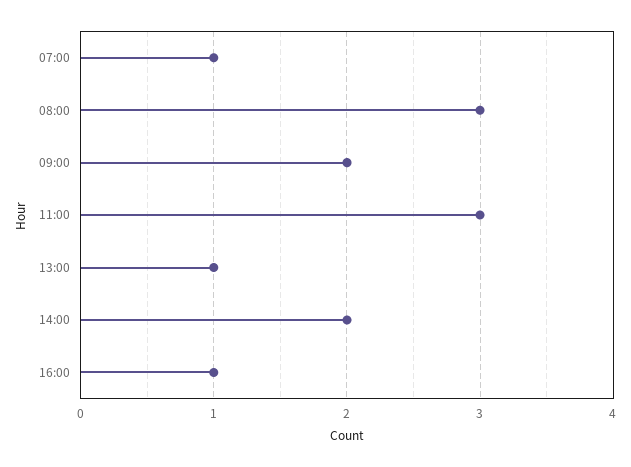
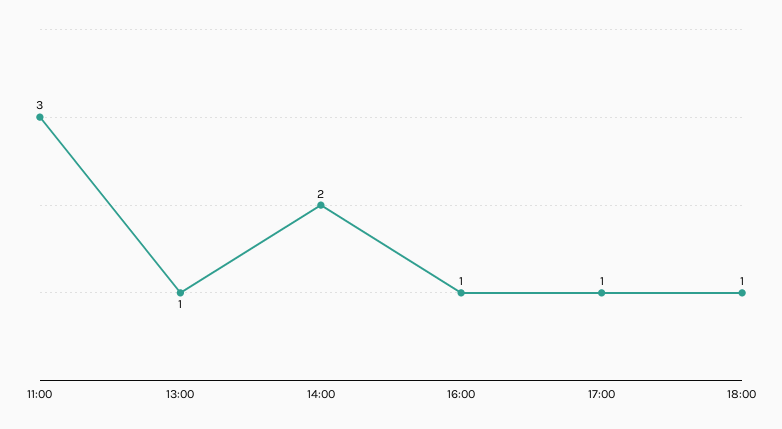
07:00: 1 -> none
08:00: 3 -> none
09:00: 2 -> none
17:00: none -> 1
18:00: none -> 1

